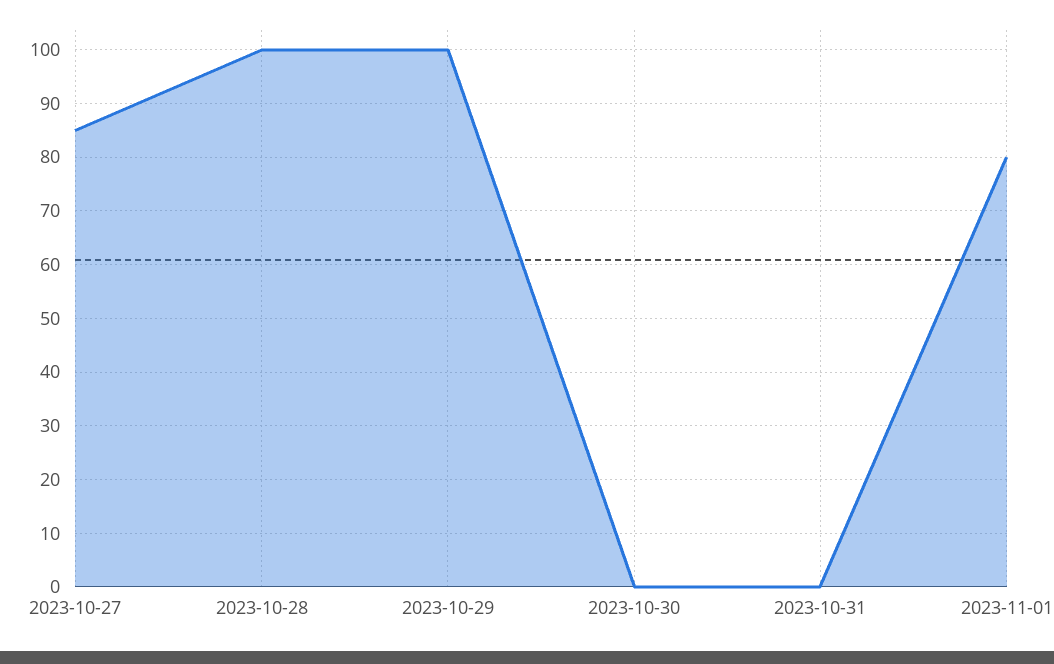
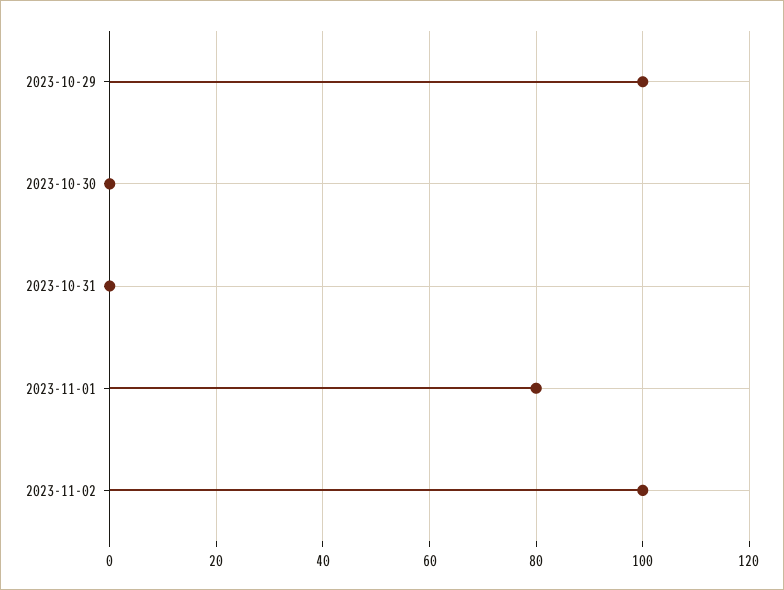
2023-10-27: 85 -> none
2023-10-28: 100 -> none
2023-11-02: none -> 100

